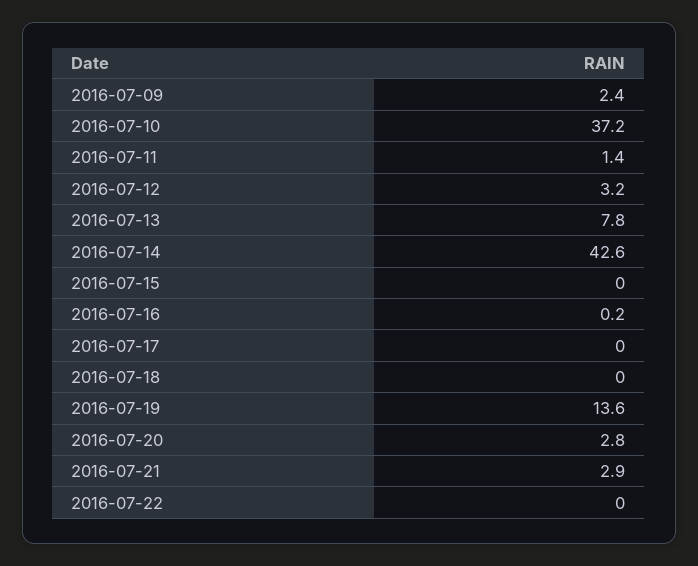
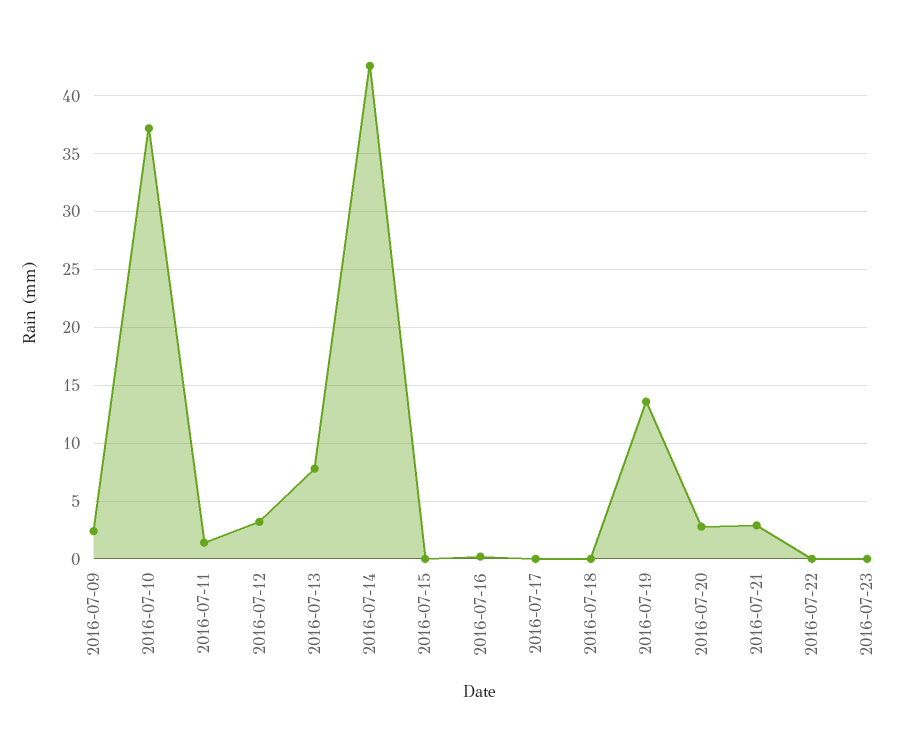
2016-07-23: none -> 0

